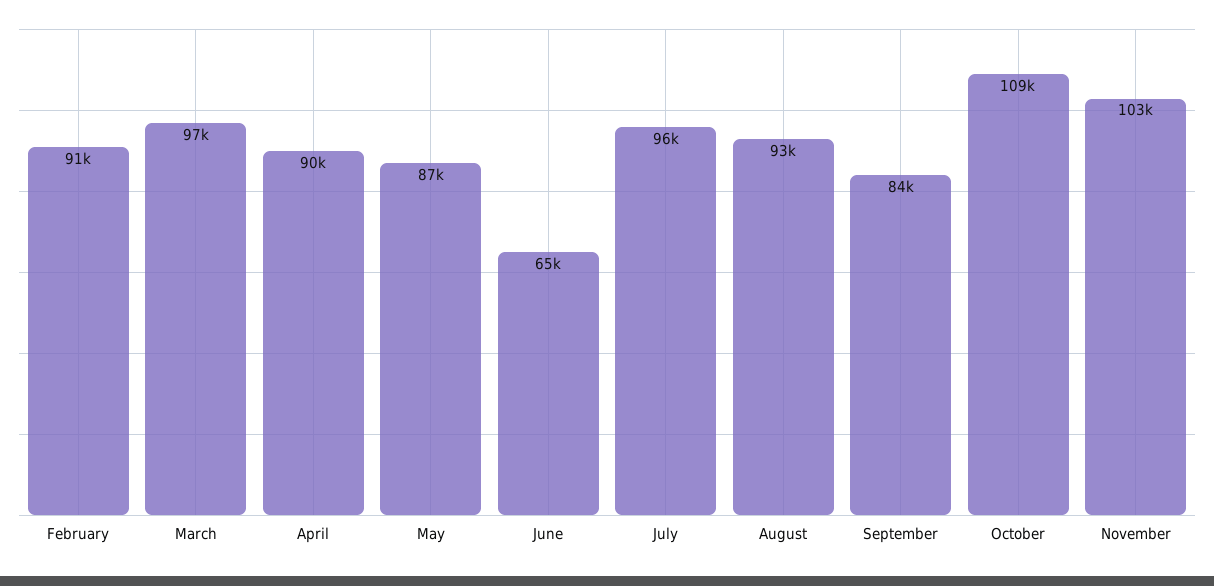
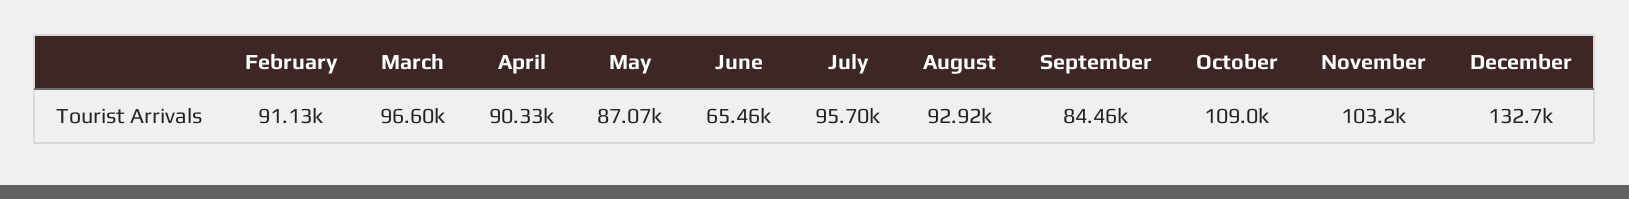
December: none -> 132700

